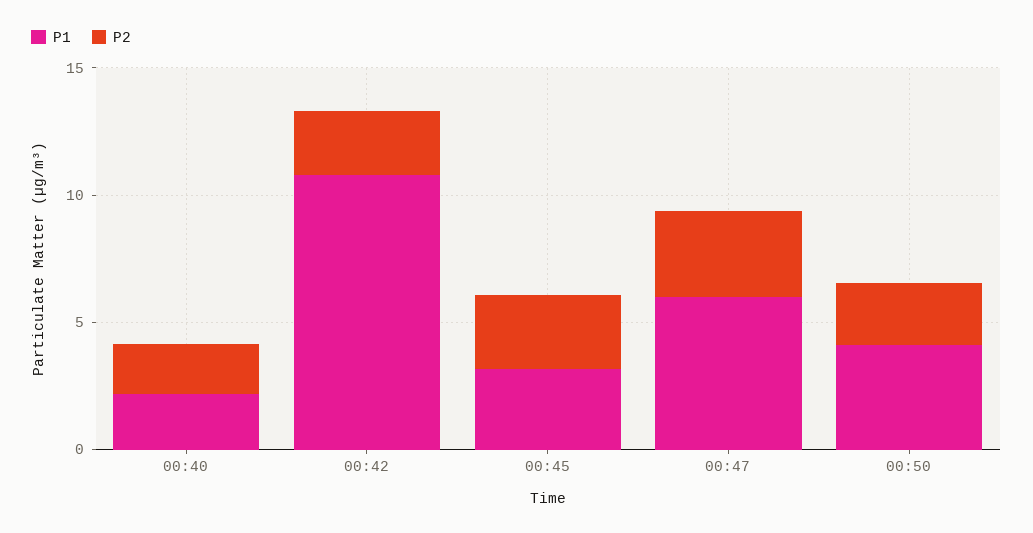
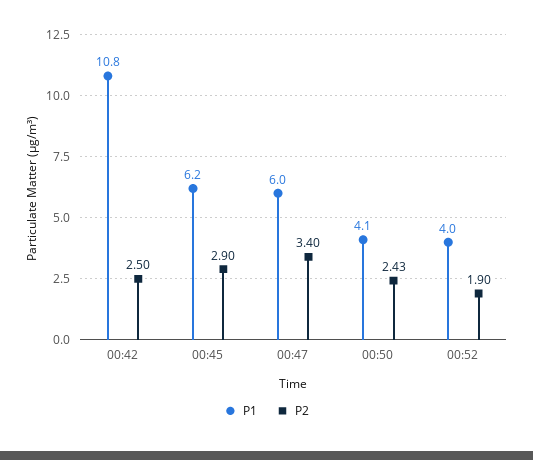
P1, 00:40: 2 -> none
P2, 00:40: 2 -> none
P1, 00:45: 3 -> 6.2
P1, 00:52: none -> 4
P2, 00:52: none -> 1.9

